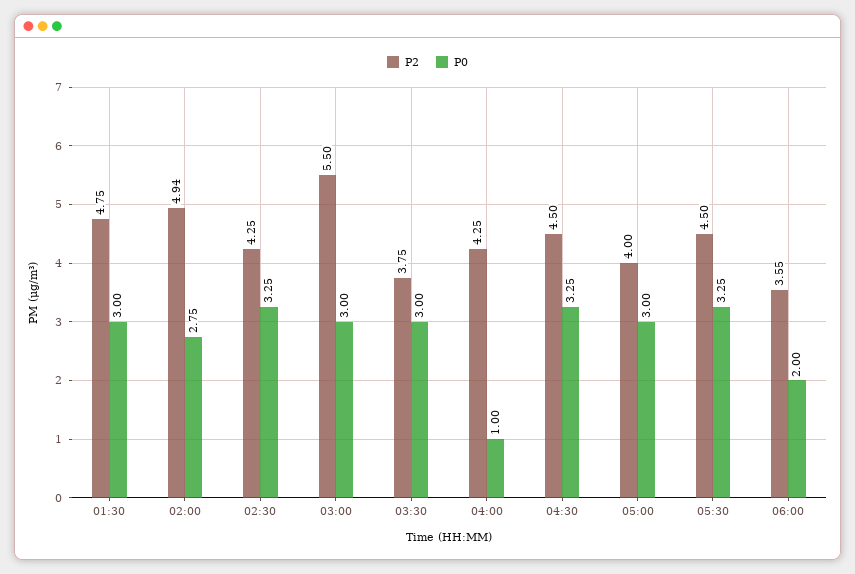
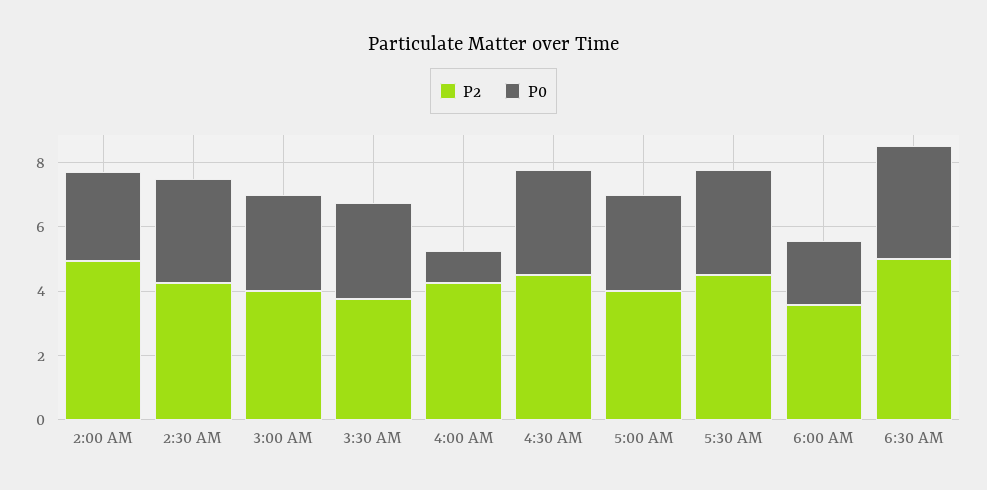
P2, 01:30: 4.75 -> none
P0, 01:30: 3 -> none
P2, 03:00: 5.5 -> 4
P2, 6:30 AM: none -> 5
P0, 6:30 AM: none -> 3.5

